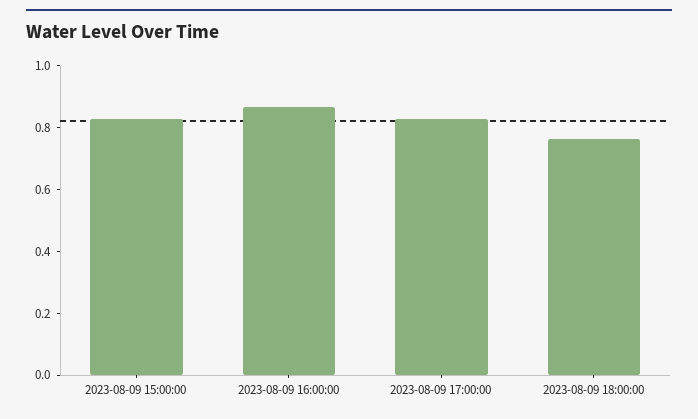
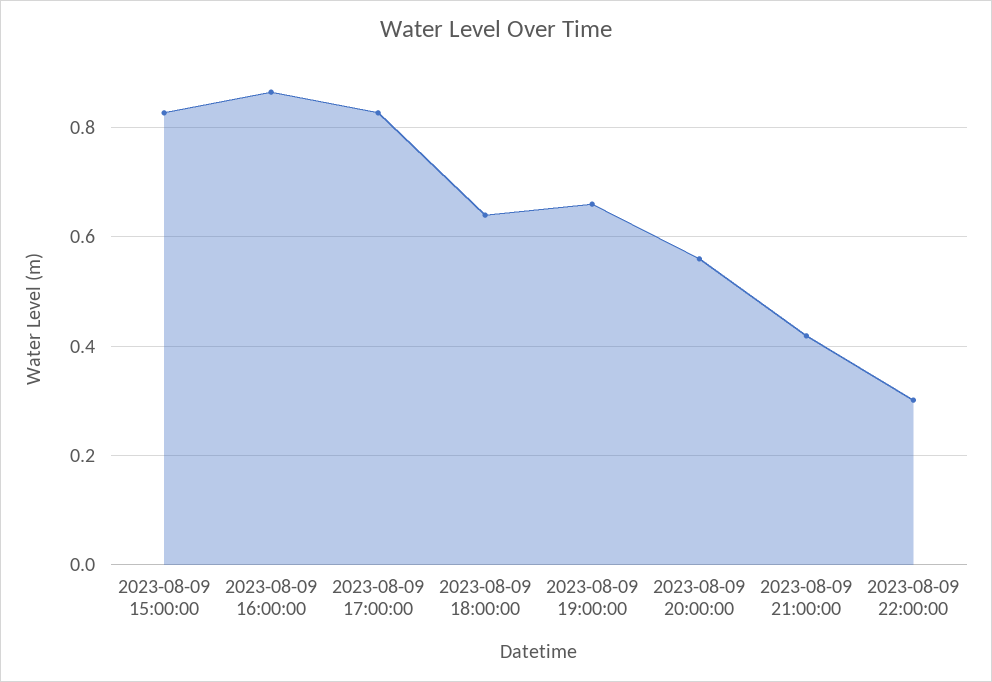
2023-08-09 18:00:00: 0.75 -> 0.64
2023-08-09 19:00:00: none -> 0.66
2023-08-09 20:00:00: none -> 0.56
2023-08-09 21:00:00: none -> 0.42
2023-08-09 22:00:00: none -> 0.3

